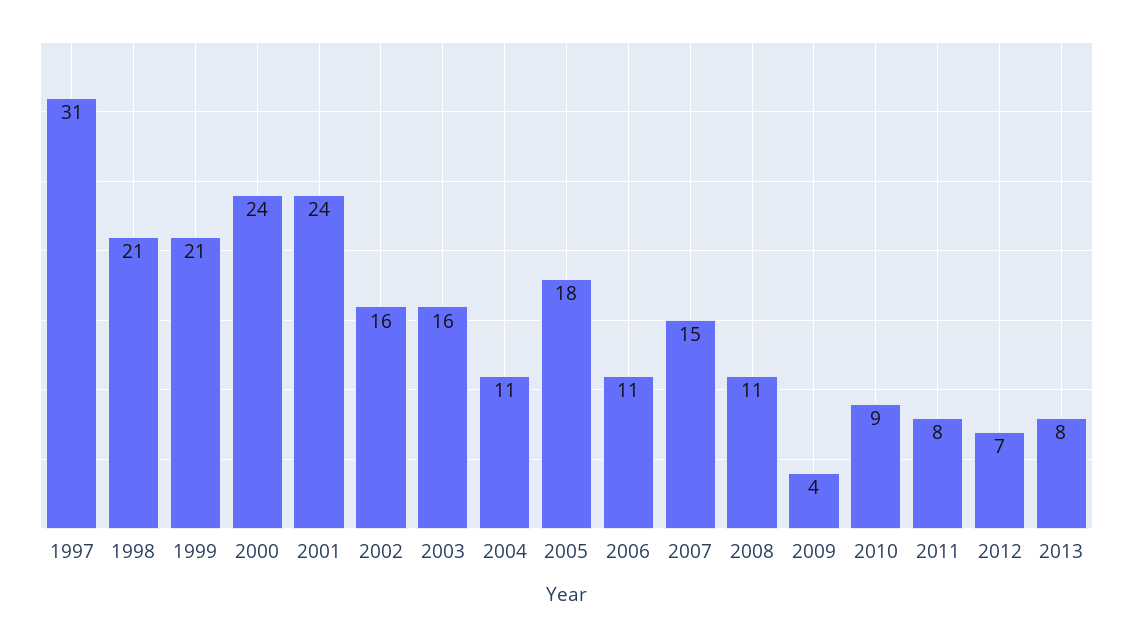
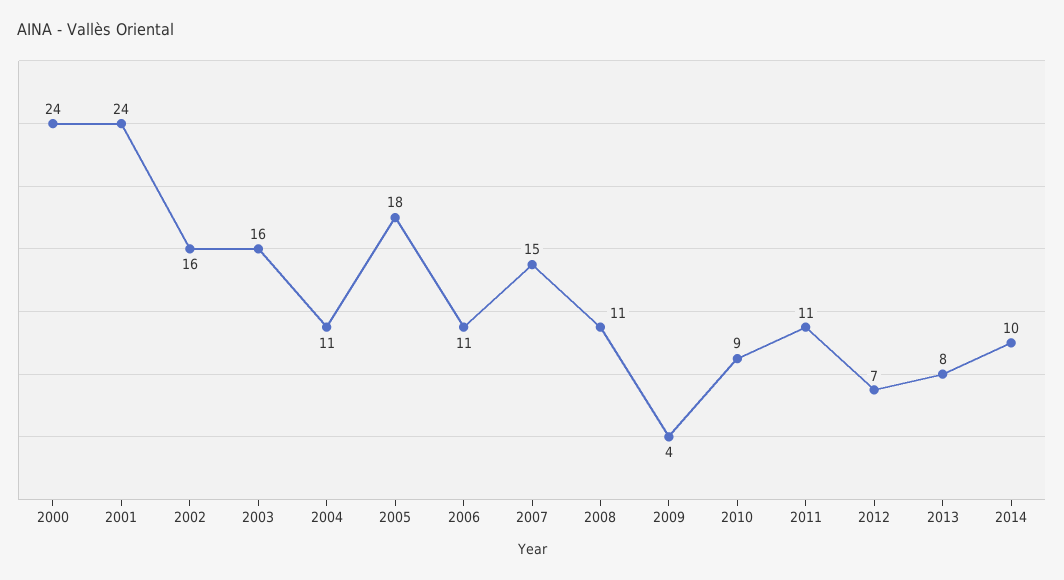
1997: 31 -> none
1998: 21 -> none
1999: 21 -> none
2011: 8 -> 11
2014: none -> 10

